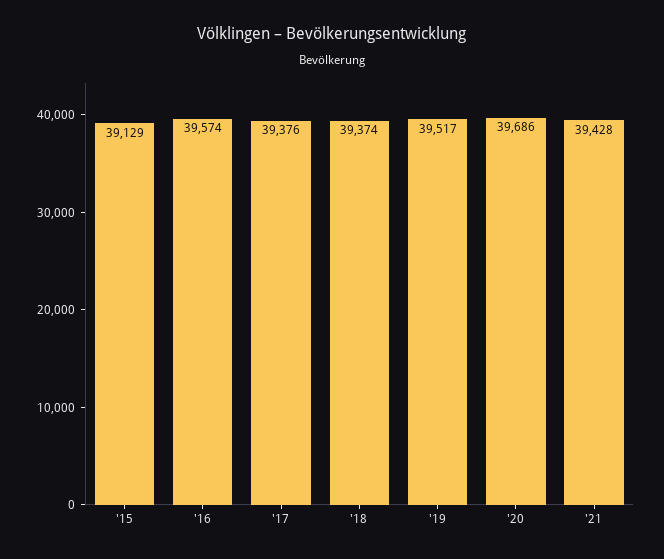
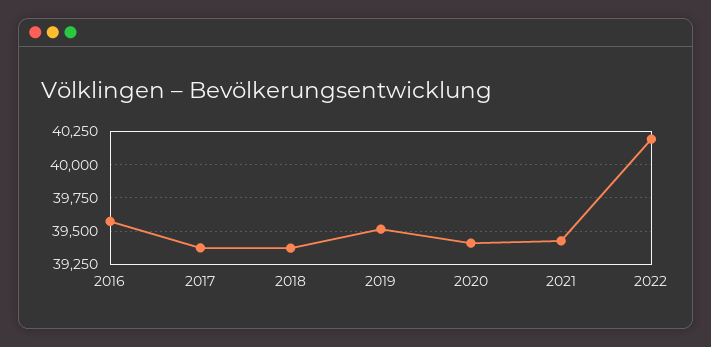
'15: 39129 -> none
'20: 39686 -> 39400
2022: none -> 40200

